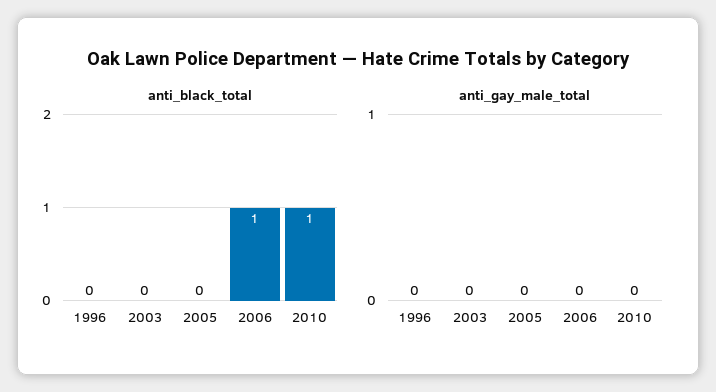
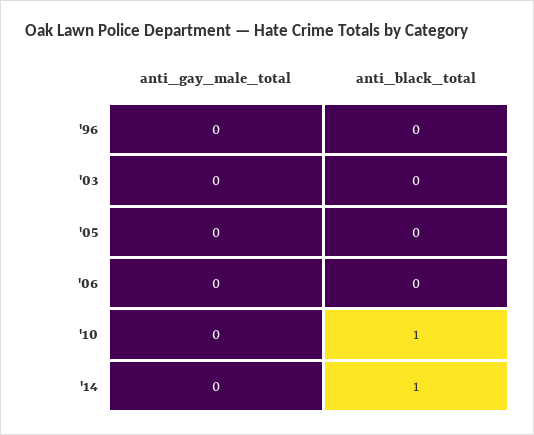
anti_black_total, 2006: 1 -> 0
anti_gay_male_total, '14: none -> 0
anti_black_total, '14: none -> 1

